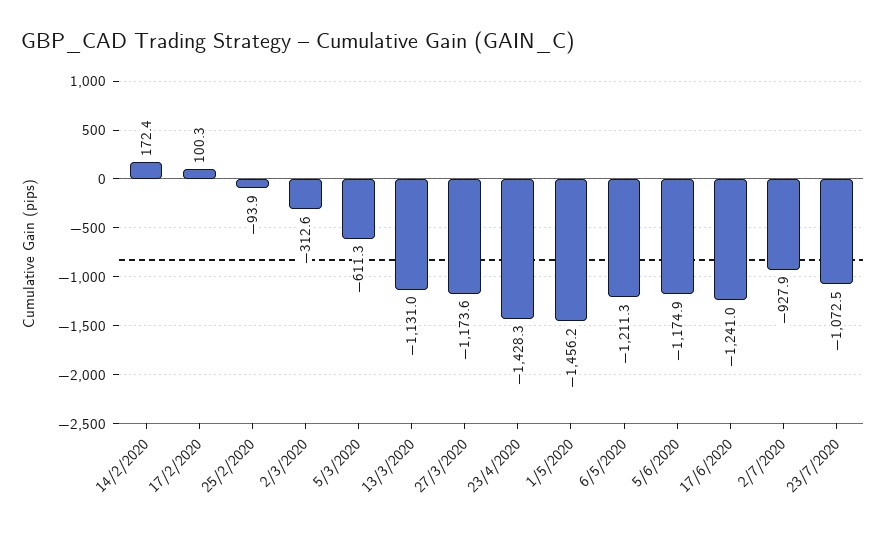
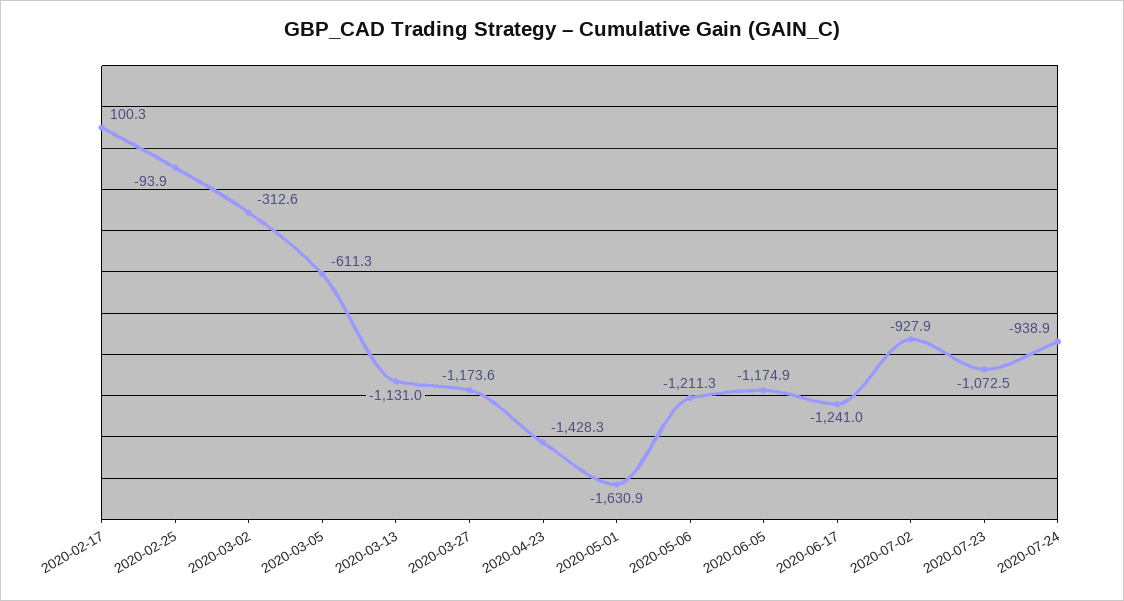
14/2/2020: 172.4 -> none
1/5/2020: -1456.2 -> -1630.9
2020-07-24: none -> -938.9

